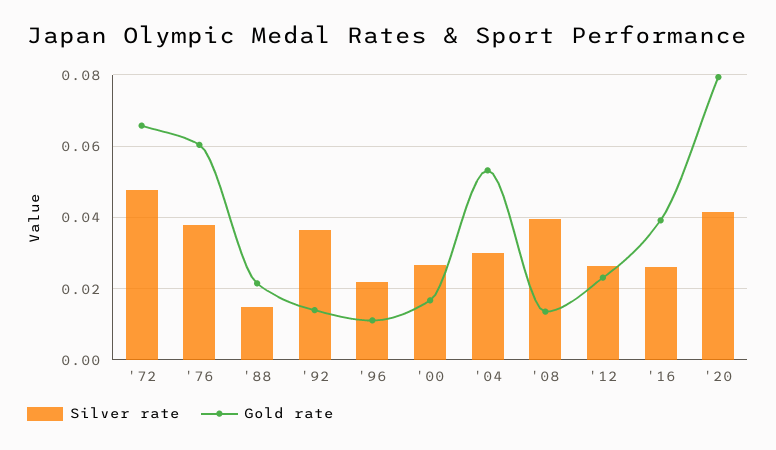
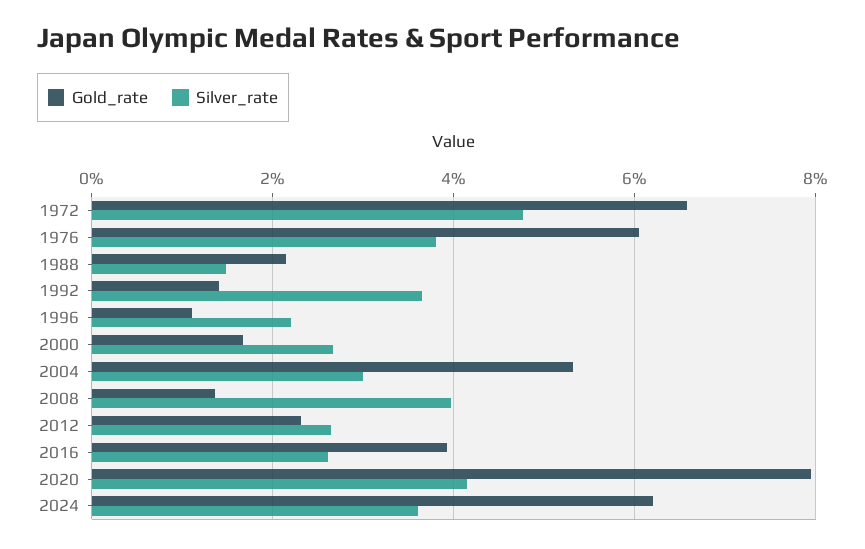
Gold rate, 2024: none -> 0.062
Silver rate, 2024: none -> 0.036

